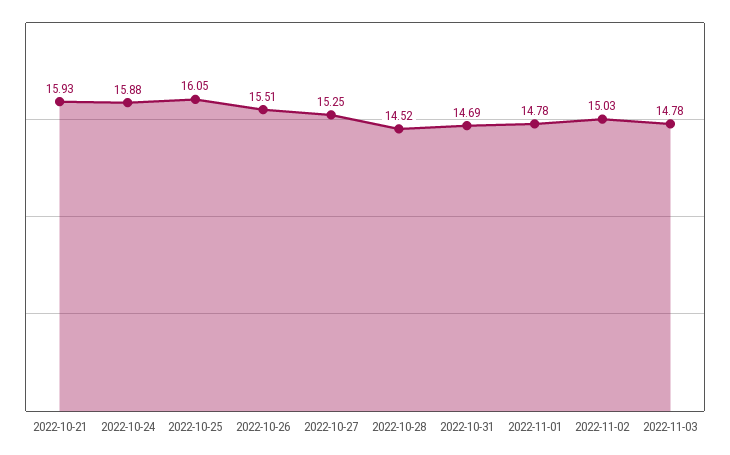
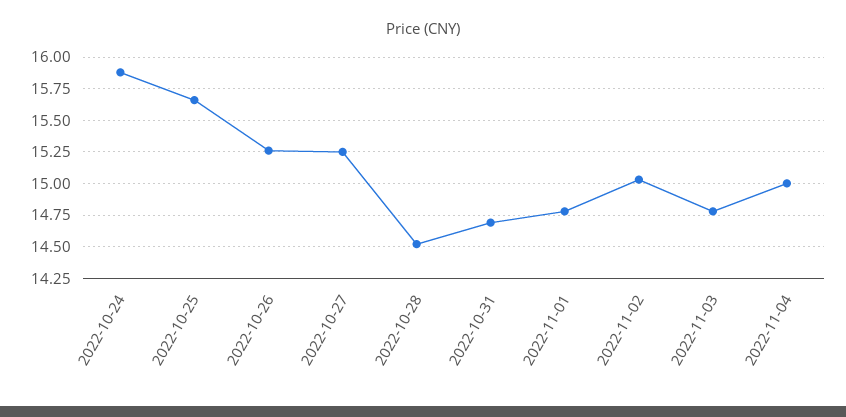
2022-10-21: 15.93 -> none
2022-10-25: 16.05 -> 15.65
2022-10-26: 15.51 -> 15.25
2022-11-04: none -> 15

